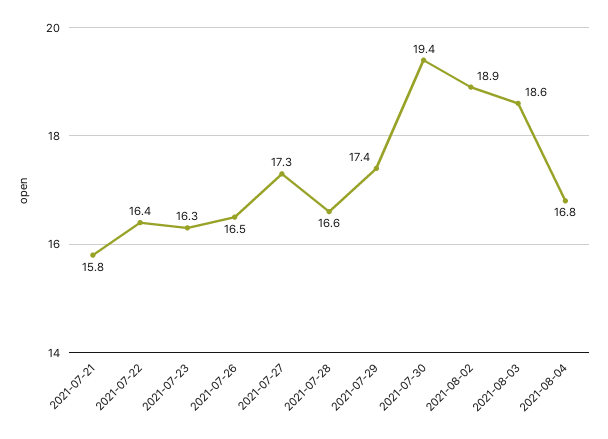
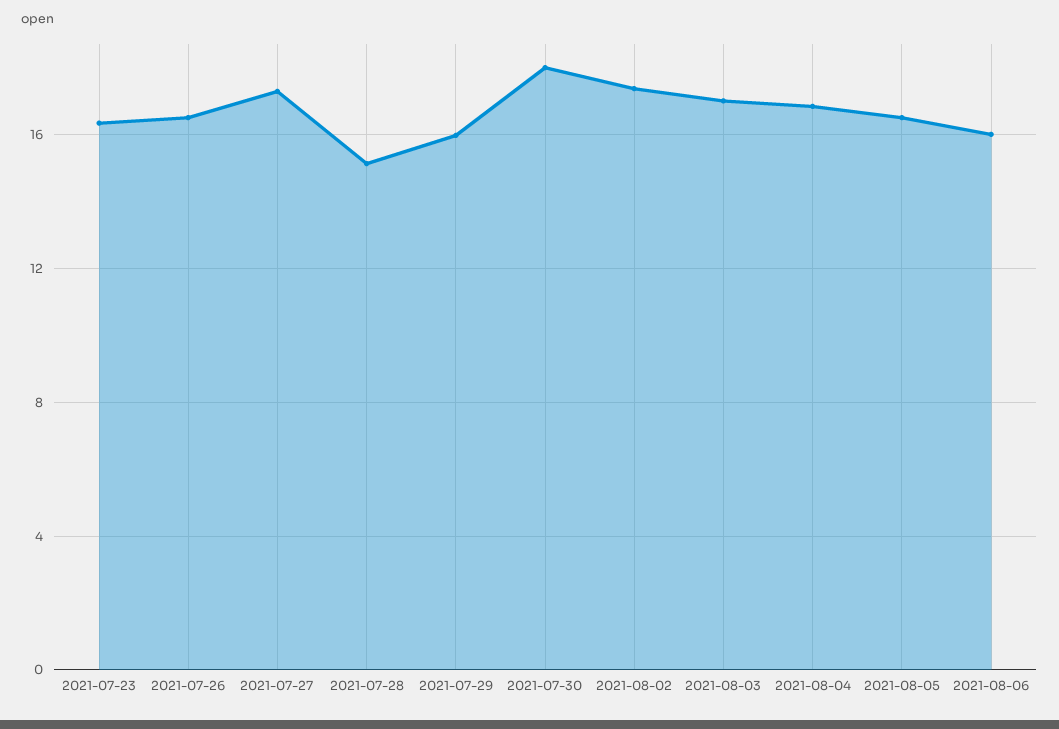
2021-07-21: 15.8 -> none
2021-07-22: 16.4 -> none
2021-07-28: 16.6 -> 15
2021-07-29: 17.4 -> 16
2021-07-30: 19.4 -> 18
2021-08-02: 18.9 -> 17.5
2021-08-03: 18.6 -> 17
2021-08-05: none -> 16.5
2021-08-06: none -> 16

